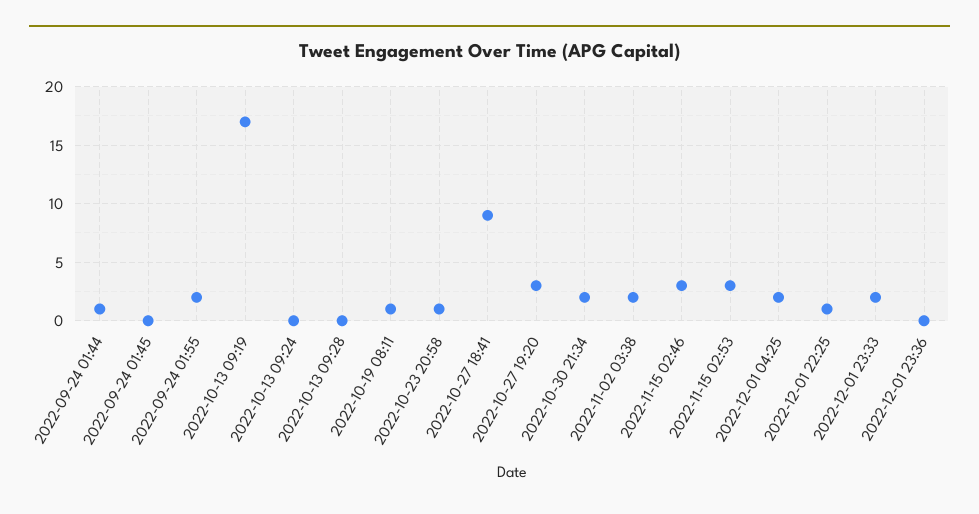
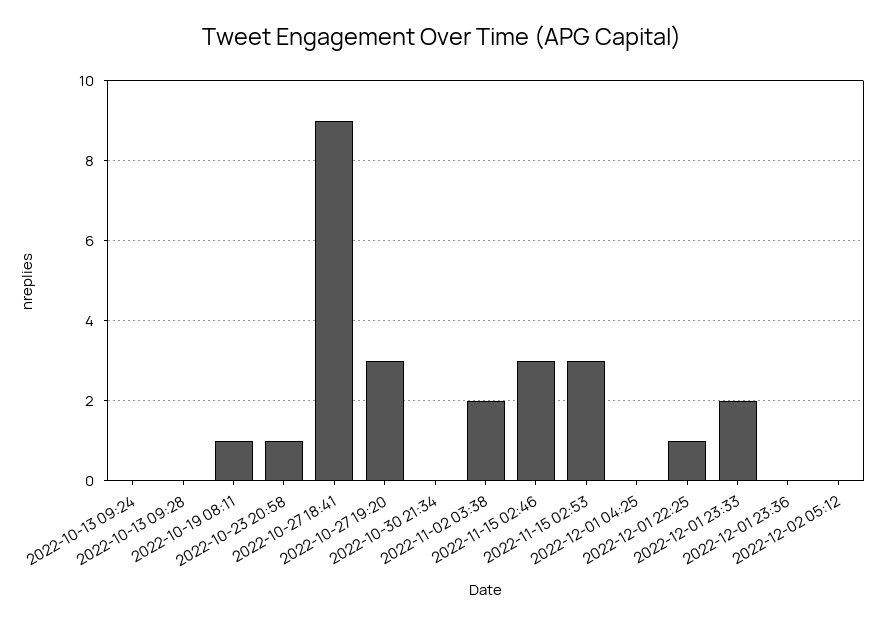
2022-09-24 01:44: 1 -> none
2022-09-24 01:45: 0 -> none
2022-09-24 01:55: 2 -> none
2022-10-13 09:19: 17 -> none
2022-10-30 21:34: 2 -> 0
2022-12-01 04:25: 2 -> 0
2022-12-02 05:12: none -> 0

